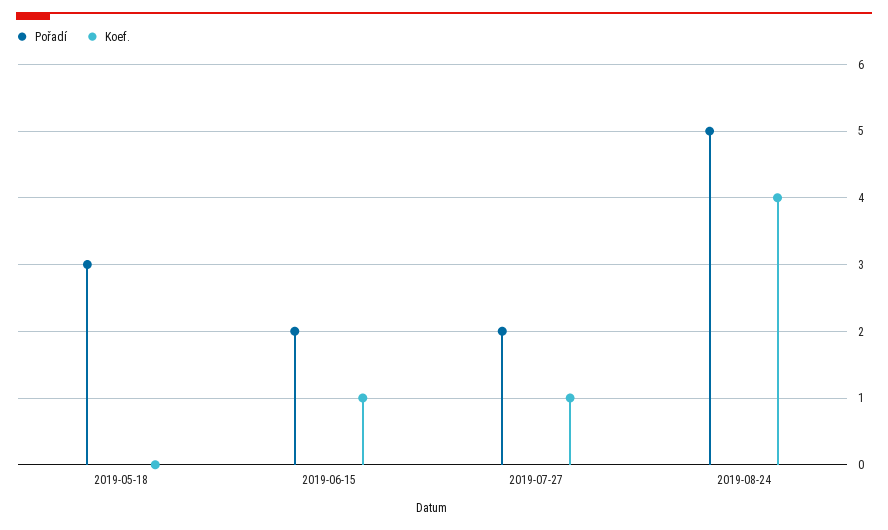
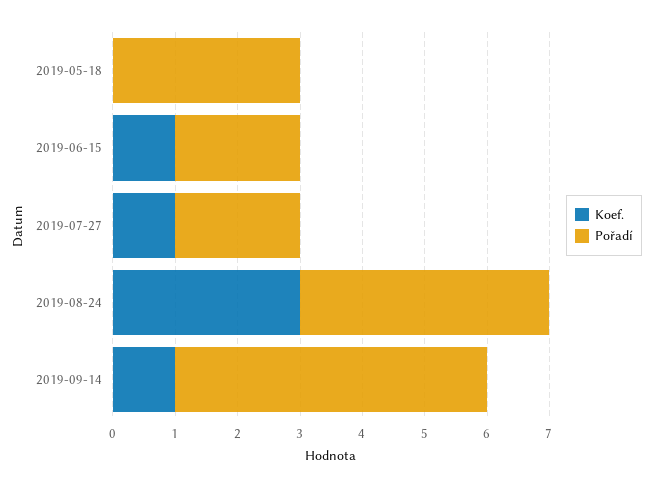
Pořadí, 2019-08-24: 5 -> 4
Koef., 2019-08-24: 4 -> 3
Koef., 2019-09-14: none -> 1
Pořadí, 2019-09-14: none -> 5

